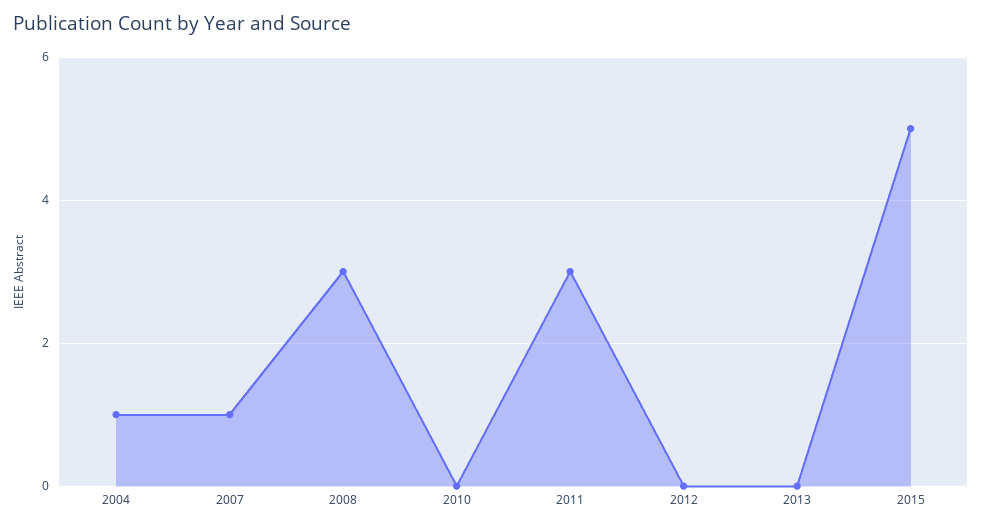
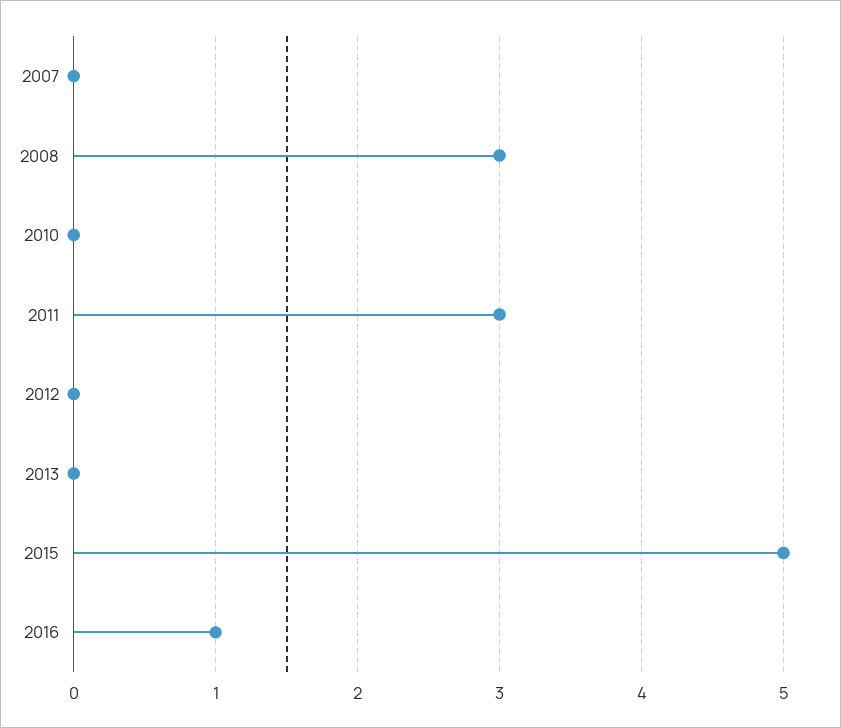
2004: 1 -> none
2007: 1 -> 0
2016: none -> 1

